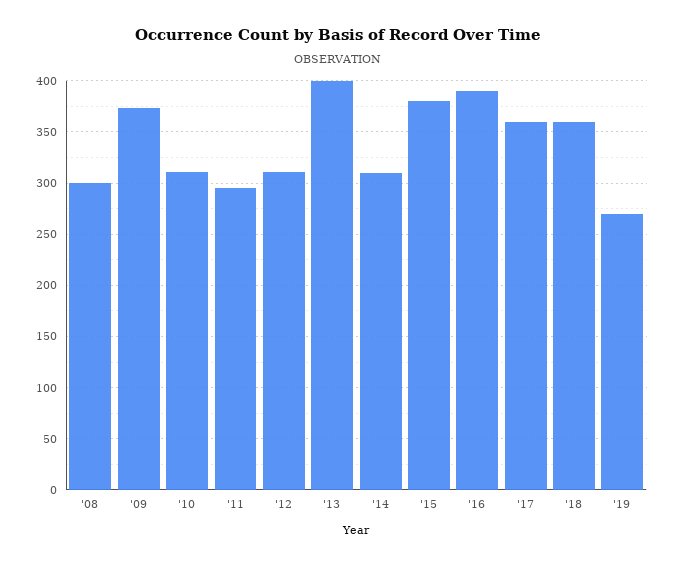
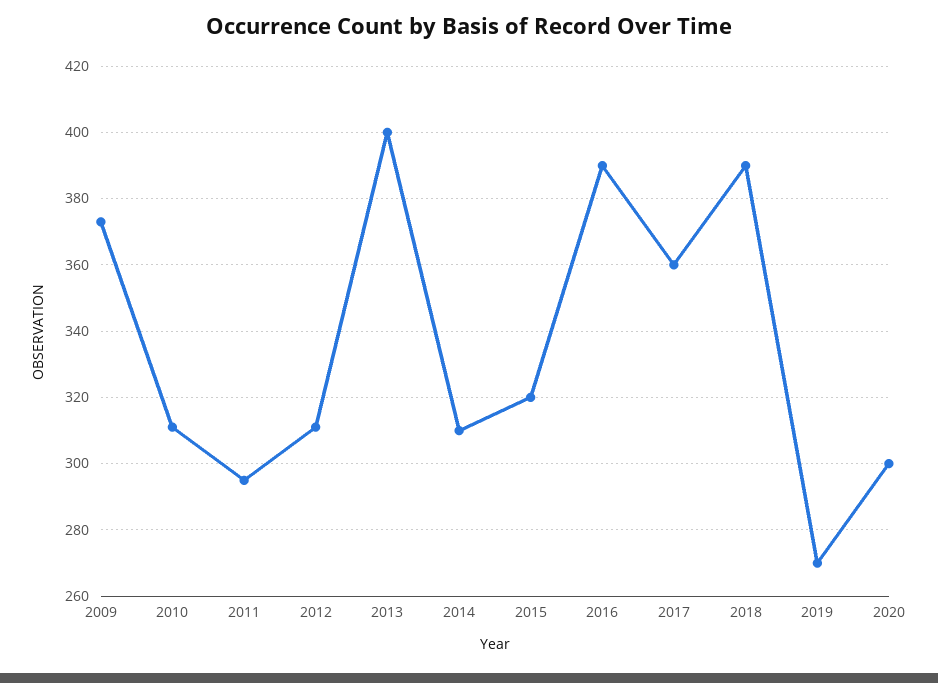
'08: 300 -> none
'15: 380 -> 320
'18: 360 -> 390
2020: none -> 300

